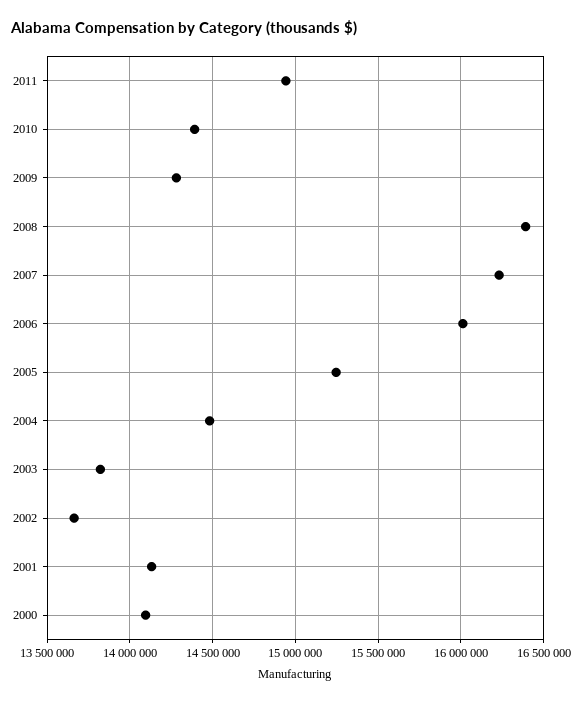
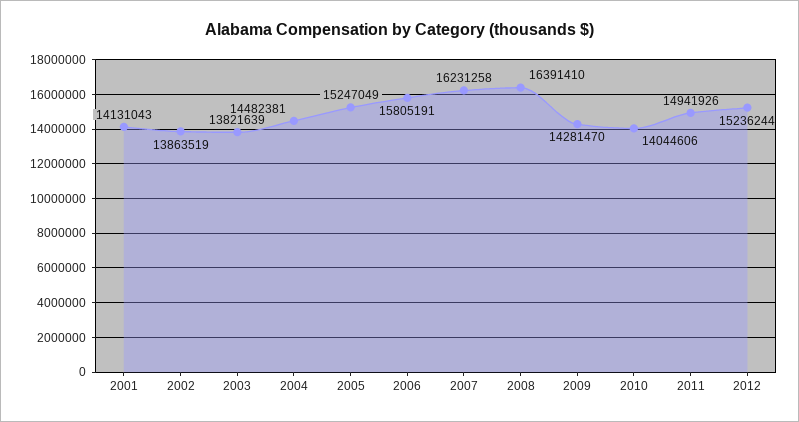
2010: 14400000 -> 14044606
2006: 16000000 -> 15805191
2002: 13650000 -> 13863519
2000: 14100000 -> none
2012: none -> 15236244

